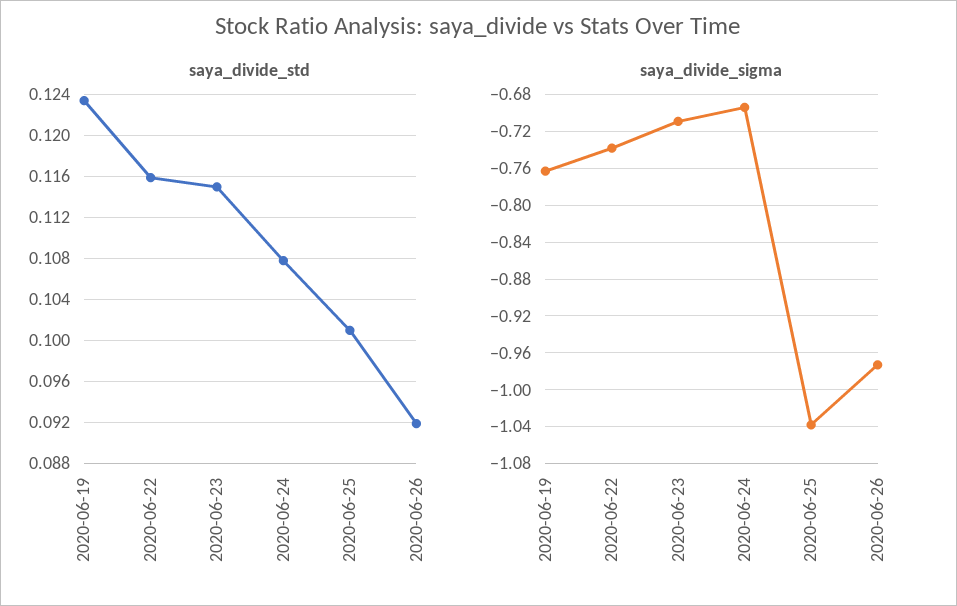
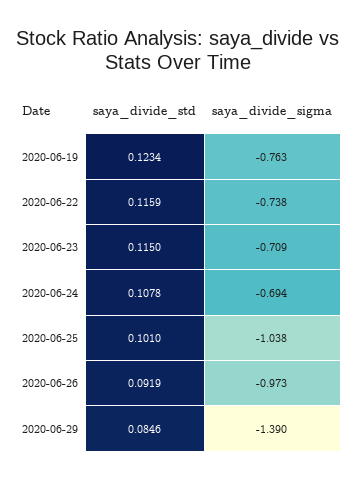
saya_divide_std, 2020-06-29: none -> 0.0846
saya_divide_sigma, 2020-06-29: none -> -1.39

